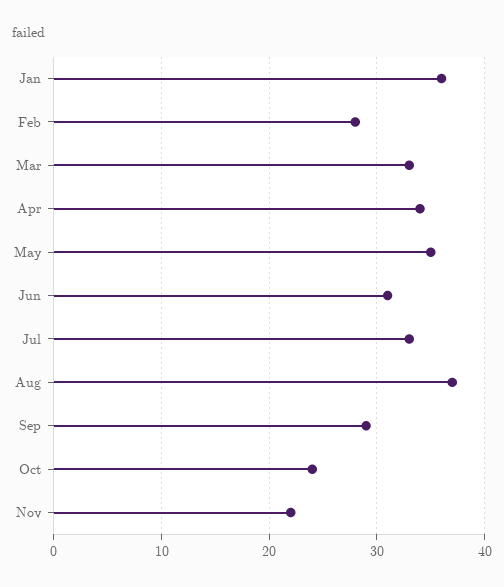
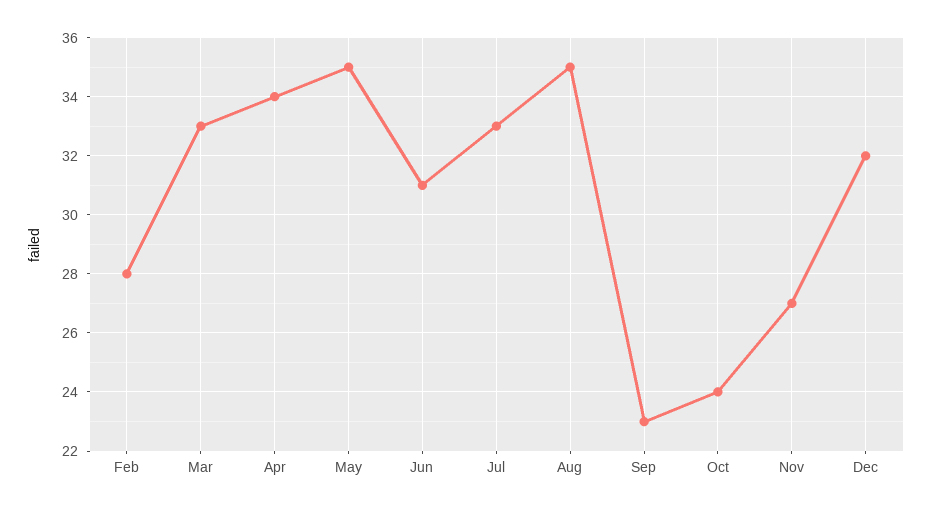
Jan: 36 -> none
Aug: 37 -> 35
Sep: 29 -> 23
Nov: 22 -> 27
Dec: none -> 32

